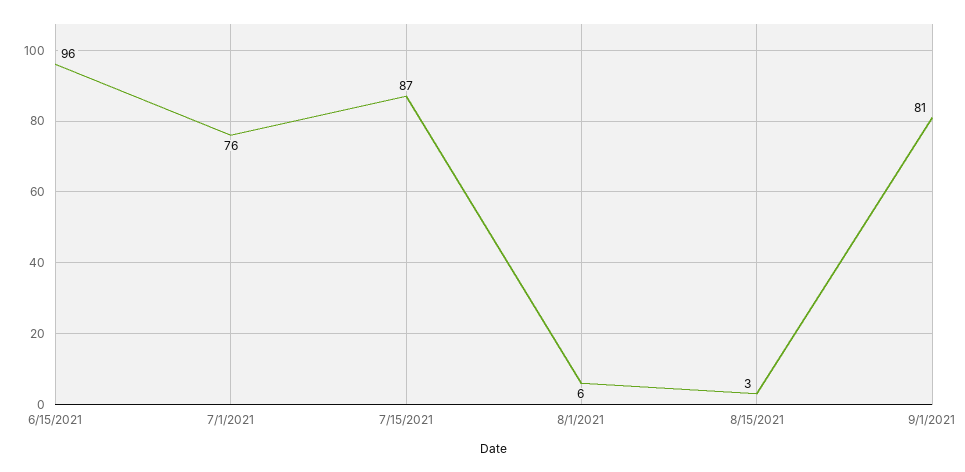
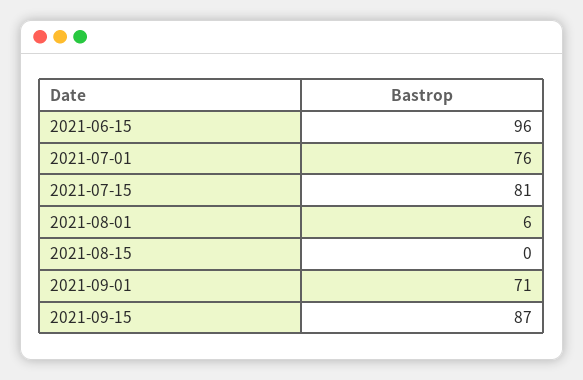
7/15/2021: 87 -> 81
8/15/2021: 3 -> 0
9/1/2021: 81 -> 71
2021-09-15: none -> 87

